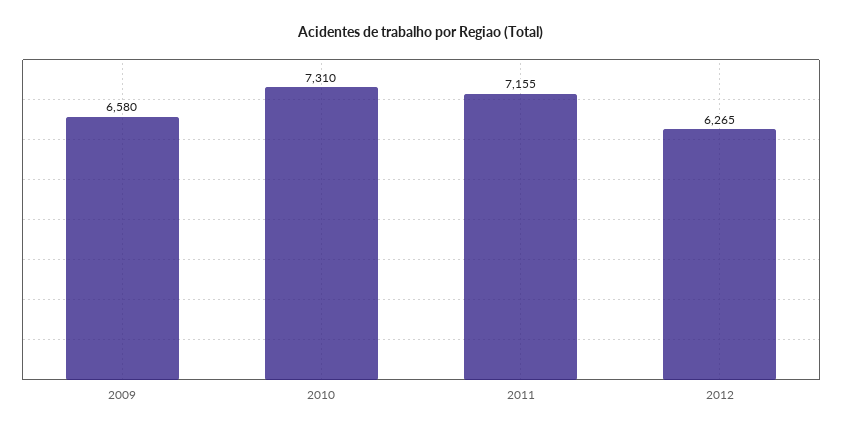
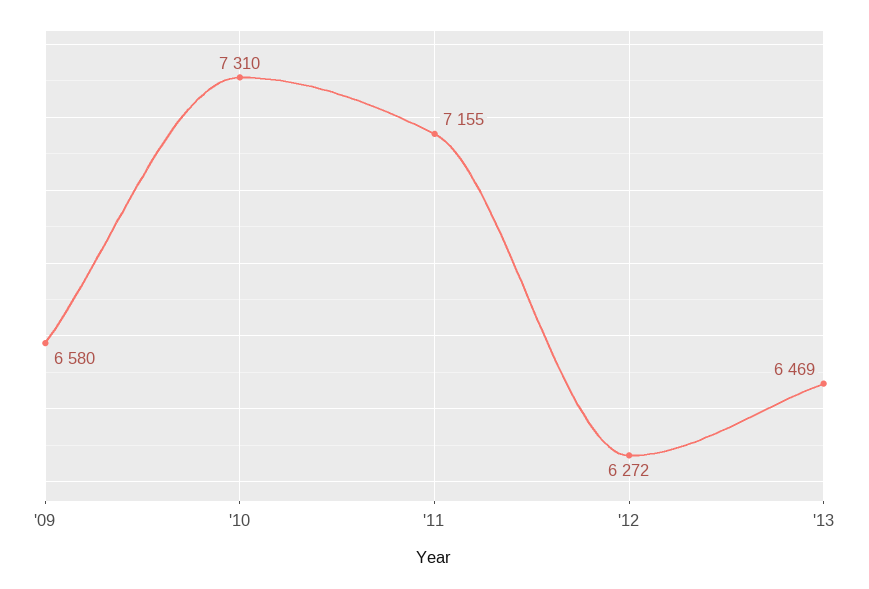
2012: 6265 -> 6272
'13: none -> 6469

